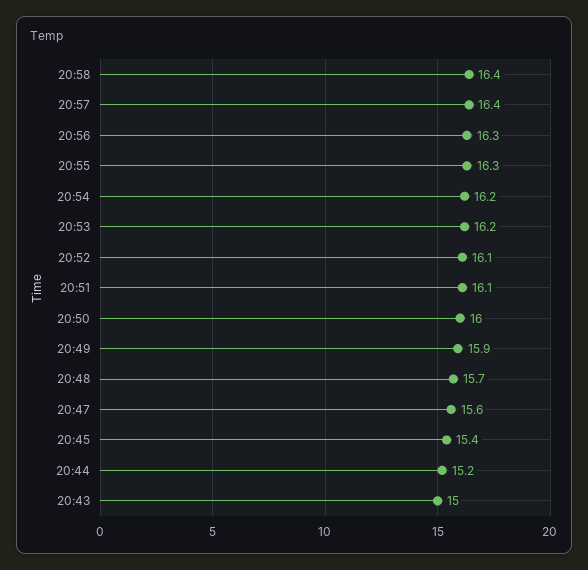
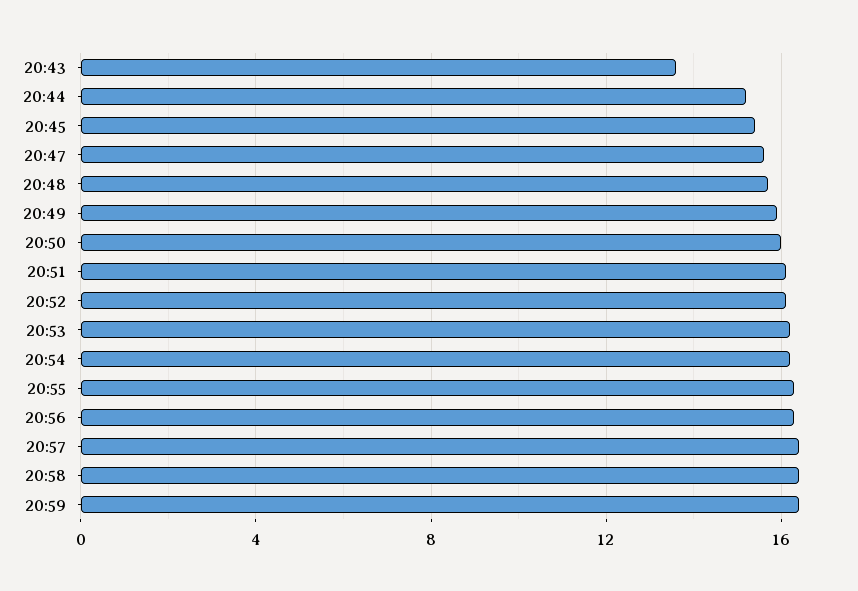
20:43: 15 -> 13.5
20:59: none -> 16.5

